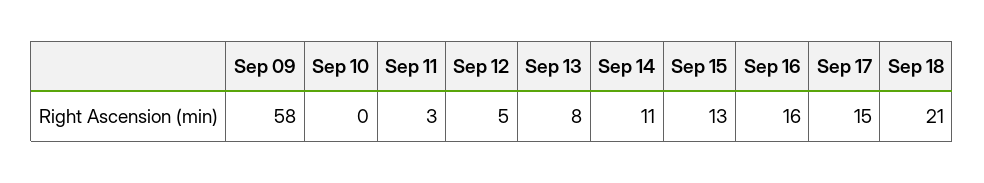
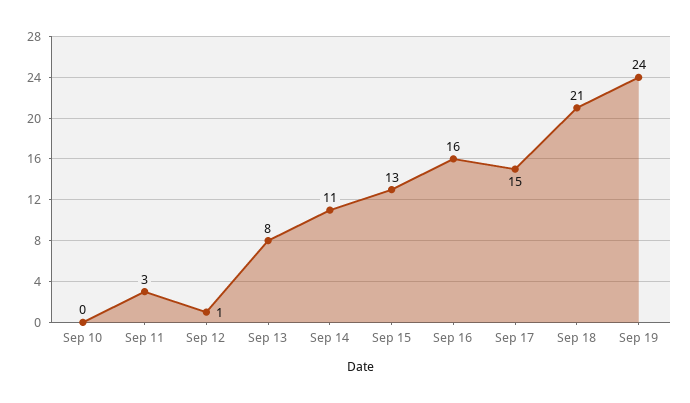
Sep 09: 58 -> none
Sep 12: 5 -> 1
Sep 19: none -> 24

